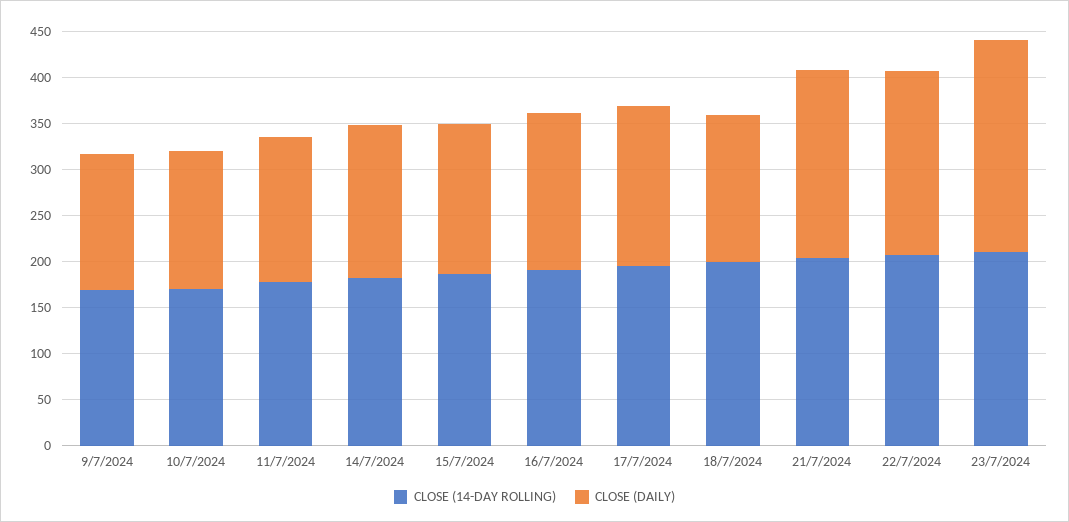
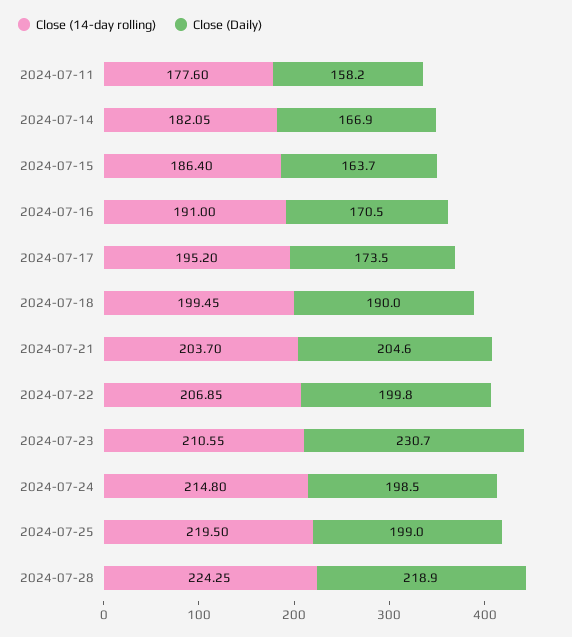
CLOSE (14-DAY ROLLING), 9/7/2024: 170 -> none
CLOSE (DAILY), 9/7/2024: 150 -> none
CLOSE (14-DAY ROLLING), 10/7/2024: 170 -> none
CLOSE (DAILY), 10/7/2024: 150 -> none
CLOSE (DAILY), 18/7/2024: 160 -> 190
CLOSE (14-DAY ROLLING), 2024-07-24: none -> 214.8
CLOSE (DAILY), 2024-07-24: none -> 198.5
CLOSE (14-DAY ROLLING), 2024-07-25: none -> 219.5
CLOSE (DAILY), 2024-07-25: none -> 199
CLOSE (14-DAY ROLLING), 2024-07-28: none -> 224.25
CLOSE (DAILY), 2024-07-28: none -> 218.9

